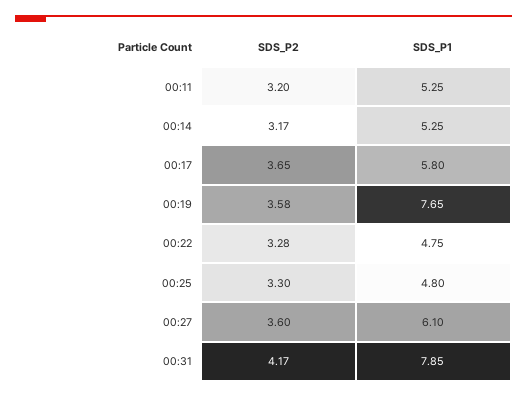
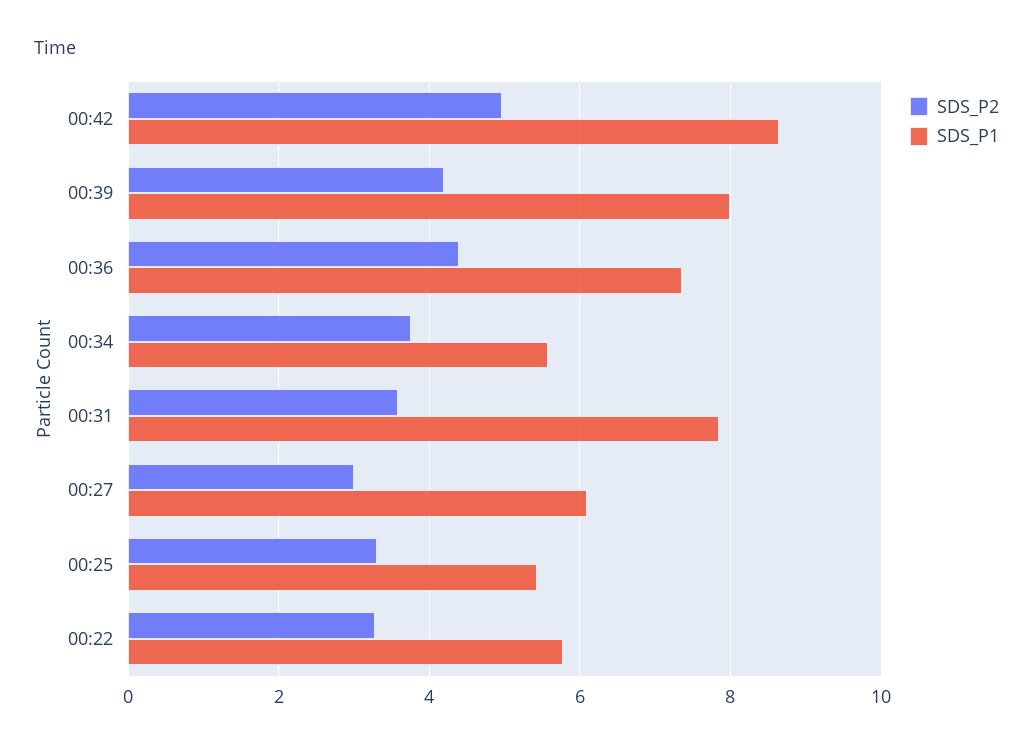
SDS_P2, 00:11: 3.2 -> none
SDS_P1, 00:11: 5.25 -> none
SDS_P2, 00:14: 3.17 -> none
SDS_P1, 00:14: 5.25 -> none
SDS_P2, 00:17: 3.65 -> none
SDS_P1, 00:17: 5.8 -> none
SDS_P2, 00:19: 3.58 -> none
SDS_P1, 00:19: 7.65 -> none
SDS_P1, 00:22: 4.75 -> 5.8
SDS_P1, 00:25: 4.8 -> 5.4
SDS_P2, 00:27: 3.6 -> 3
SDS_P2, 00:31: 4.17 -> 3.6
SDS_P2, 00:42: none -> 5
SDS_P1, 00:42: none -> 8.6
SDS_P2, 00:39: none -> 4.2
SDS_P1, 00:39: none -> 8
SDS_P2, 00:36: none -> 4.4
SDS_P1, 00:36: none -> 7.4
SDS_P2, 00:34: none -> 3.8
SDS_P1, 00:34: none -> 5.6

